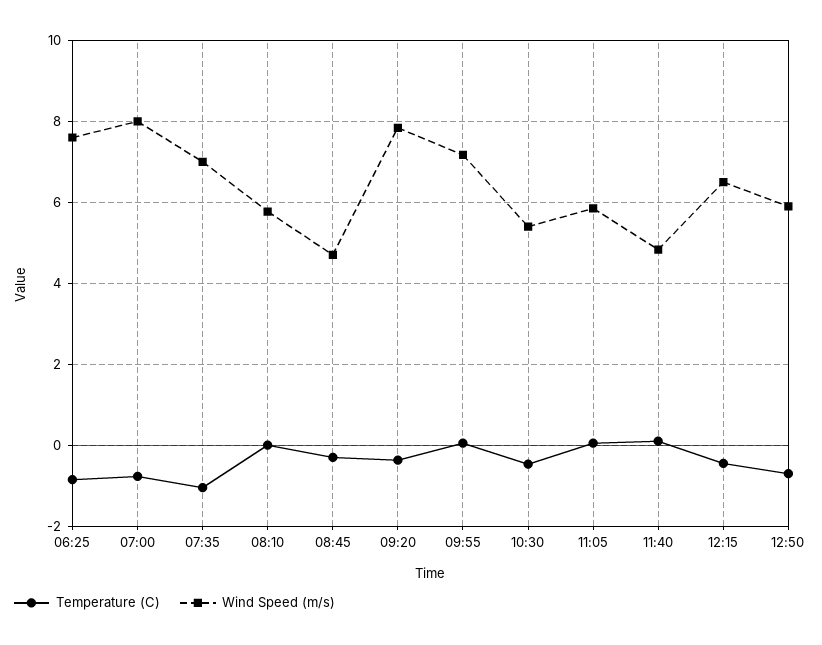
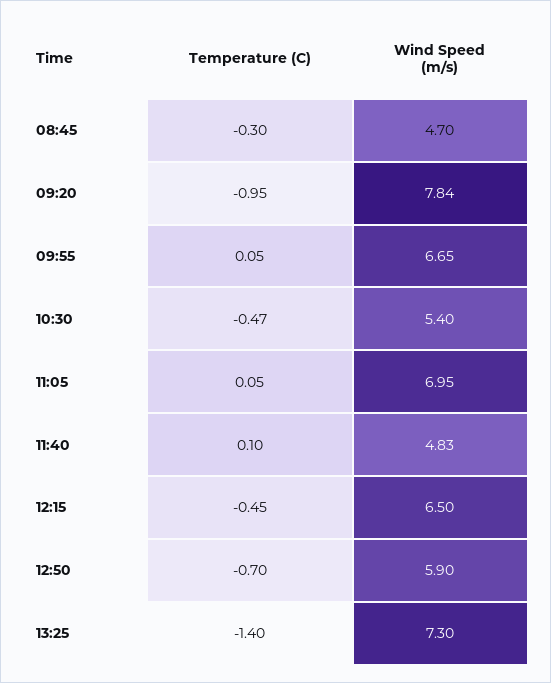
Temperature (C), 06:25: -0.8 -> none
Wind Speed (m/s), 06:25: 7.6 -> none
Temperature (C), 07:00: -0.8 -> none
Wind Speed (m/s), 07:00: 8 -> none
Temperature (C), 07:35: -1 -> none
Wind Speed (m/s), 07:35: 7 -> none
Temperature (C), 08:10: 0 -> none
Wind Speed (m/s), 08:10: 5.8 -> none
Temperature (C), 09:20: -0.4 -> -0.95
Wind Speed (m/s), 09:55: 7.2 -> 6.65
Wind Speed (m/s), 11:05: 5.8 -> 6.95
Temperature (C), 13:25: none -> -1.4
Wind Speed (m/s), 13:25: none -> 7.3

